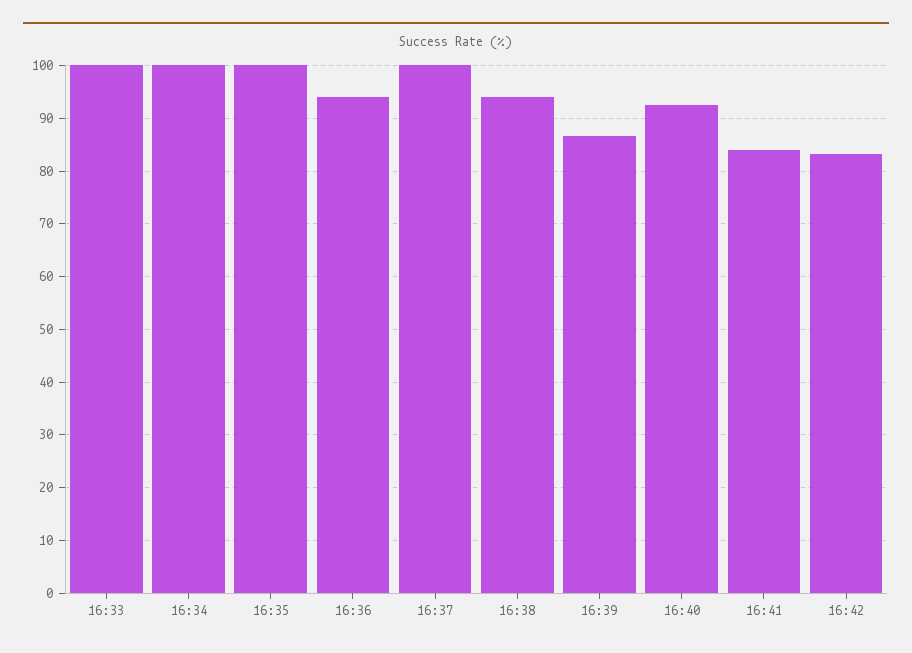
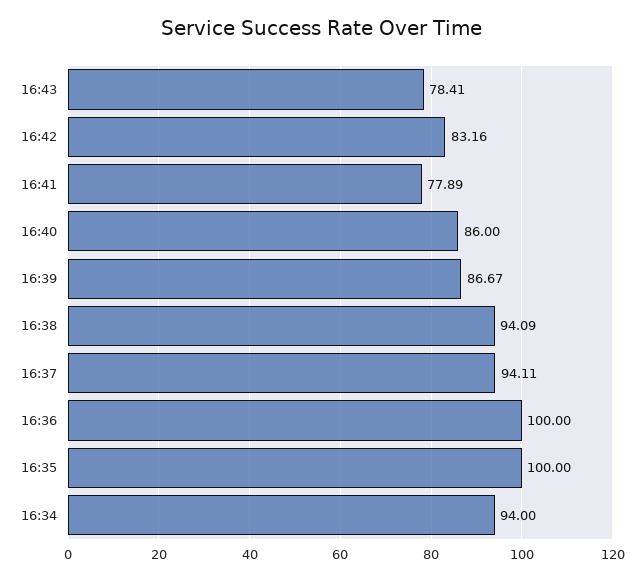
16:33: 100 -> none
16:34: 100 -> 94
16:36: 94 -> 100
16:37: 100 -> 94.11
16:40: 92 -> 86
16:41: 84 -> 77.89
16:43: none -> 78.41

